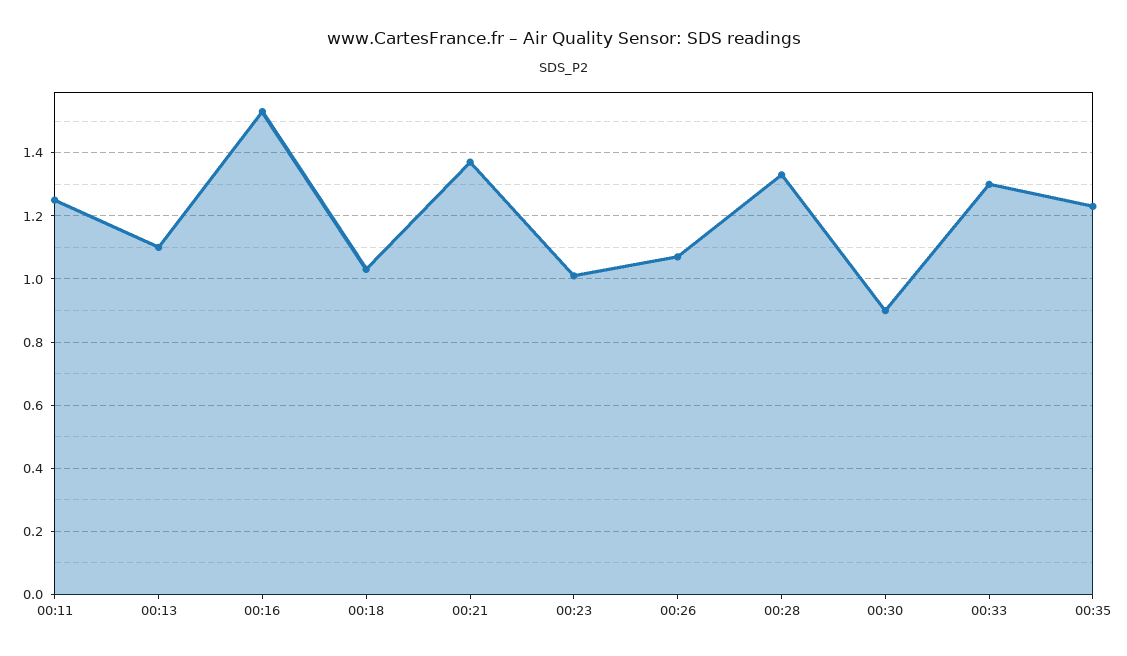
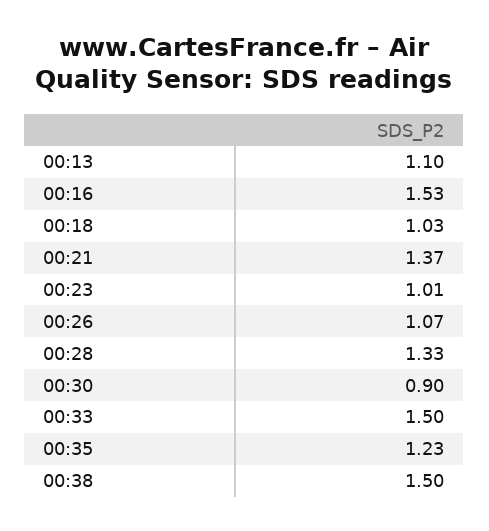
00:11: 1.25 -> none
00:33: 1.3 -> 1.5
00:38: none -> 1.5

